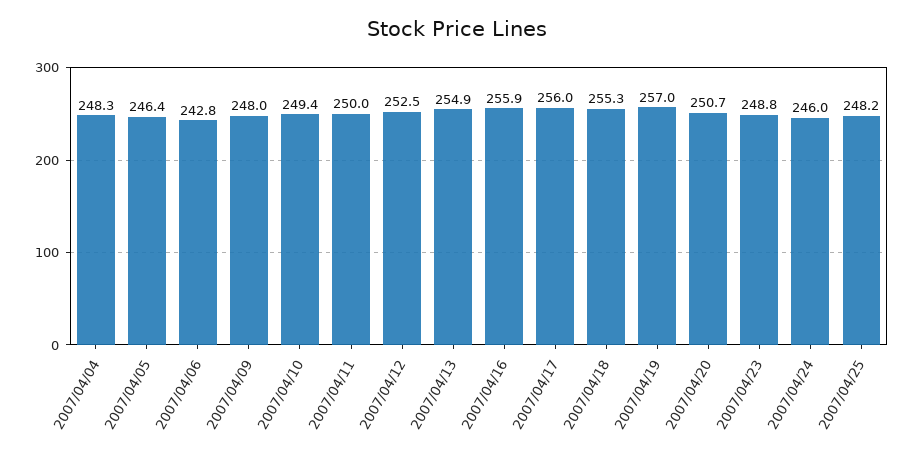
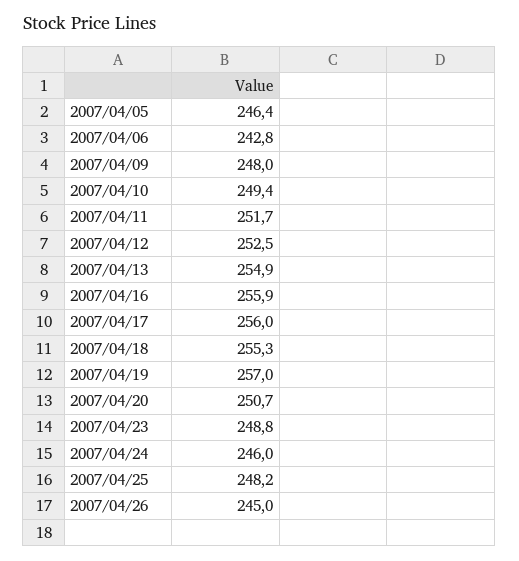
2007/04/04: 248.3 -> none
2007/04/11: 250 -> 251.7
2007/04/26: none -> 245

